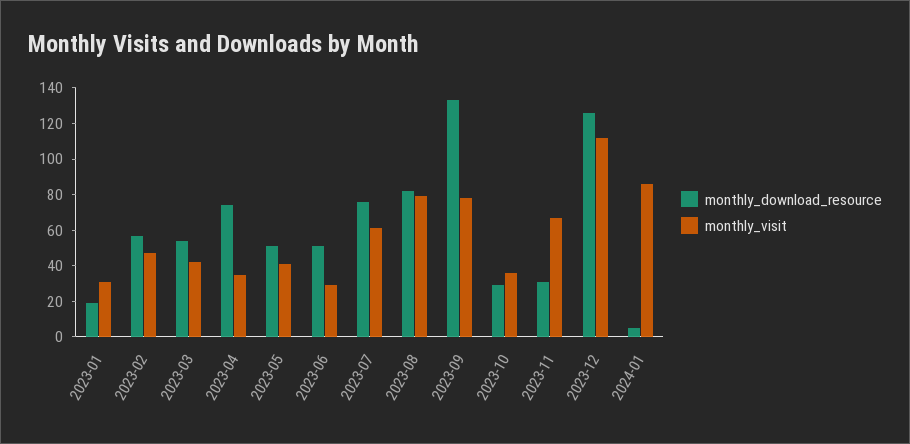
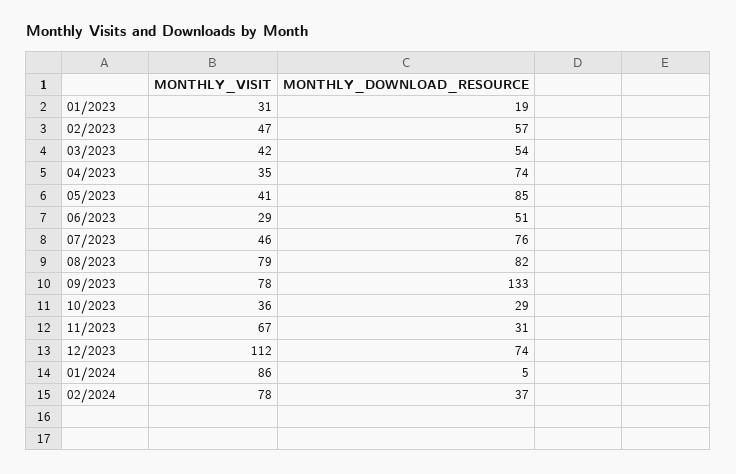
monthly_download_resource, 2023-05: 50 -> 85
monthly_visit, 2023-07: 60 -> 46
monthly_download_resource, 2023-12: 125 -> 74
monthly_visit, 02/2024: none -> 78
monthly_download_resource, 02/2024: none -> 37

